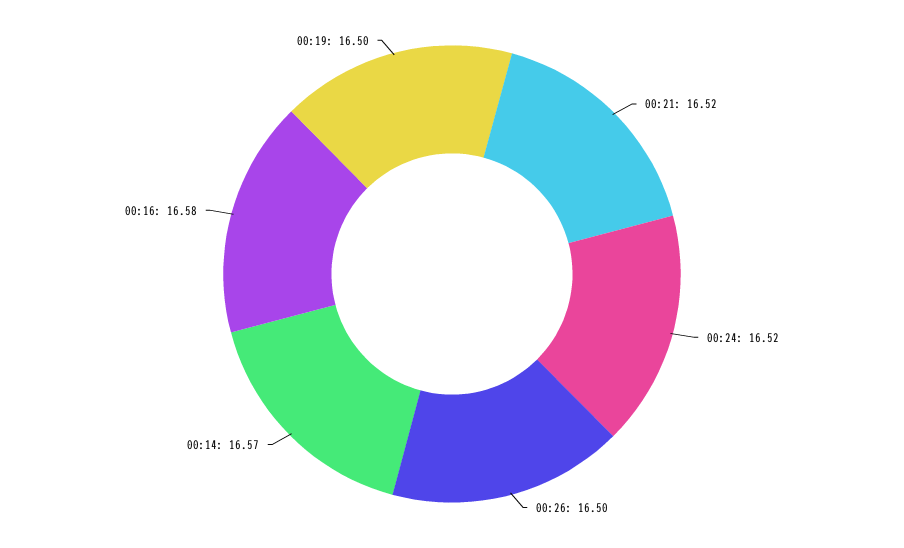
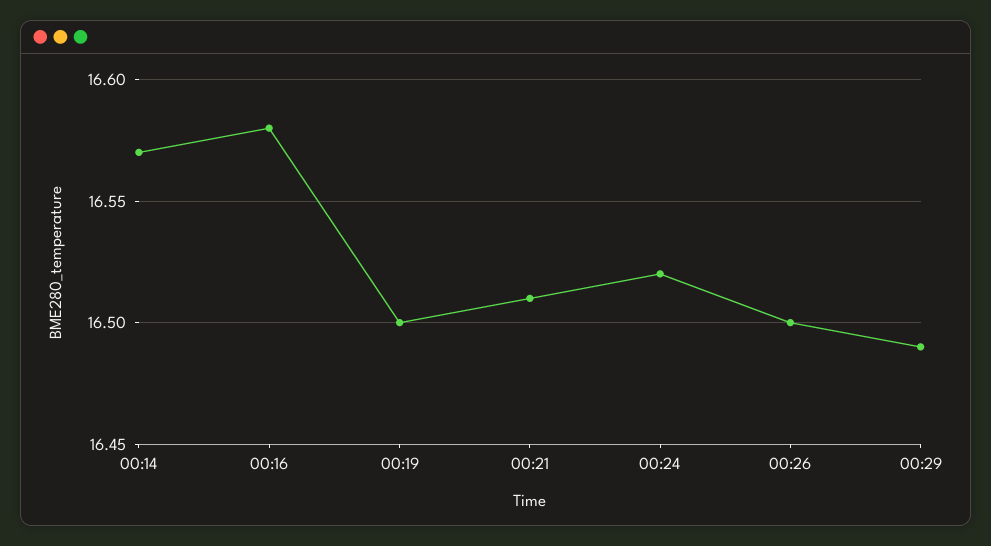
00:21: 16.52 -> 16.51
00:29: none -> 16.49

